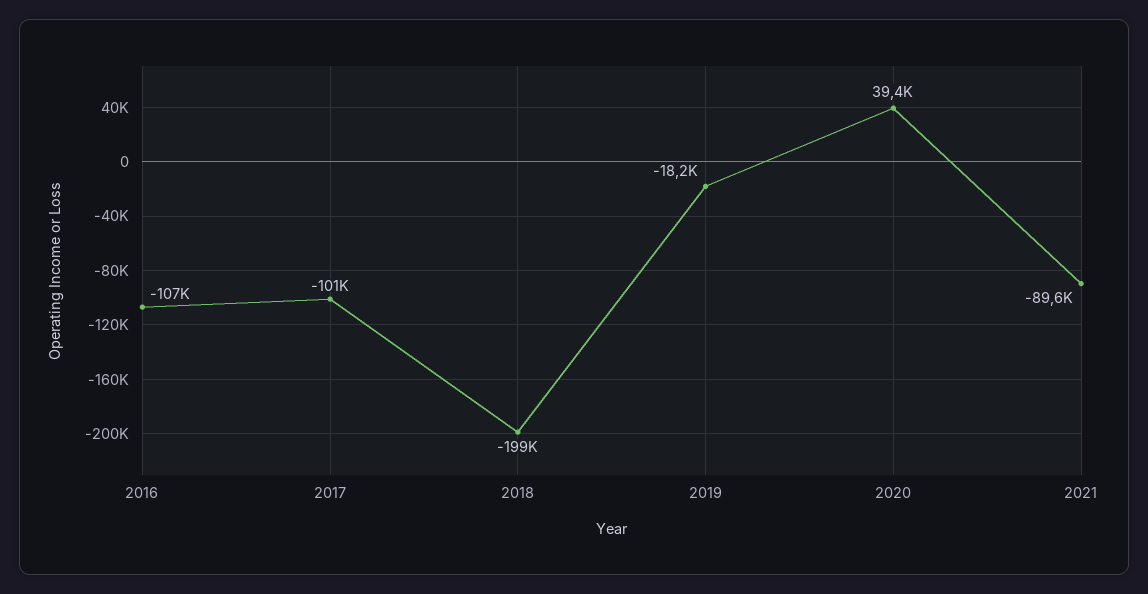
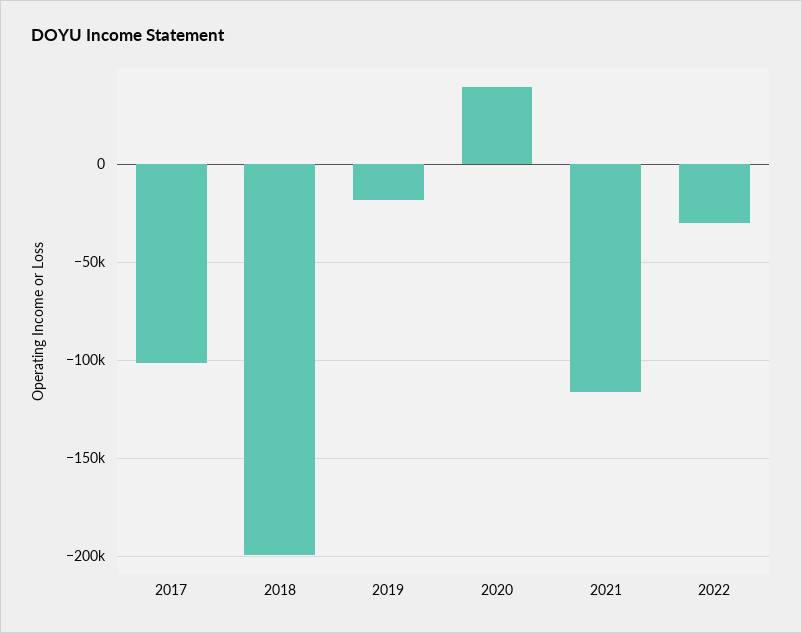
2016: -107000 -> none
2021: -89600 -> -115000
2022: none -> -30000

